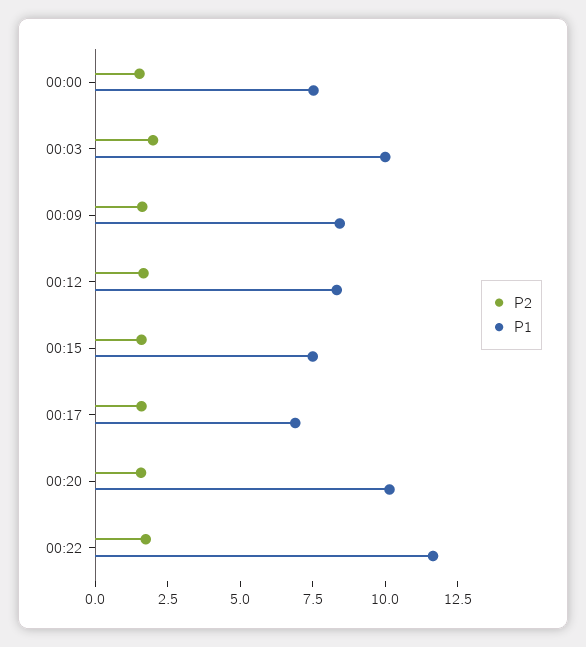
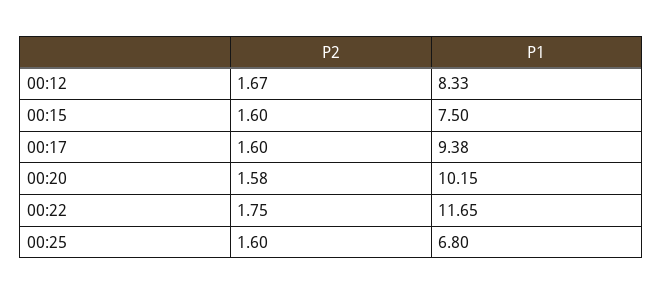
P2, 00:00: 1.5 -> none
P1, 00:00: 7.5 -> none
P2, 00:03: 2 -> none
P1, 00:03: 10 -> none
P2, 00:09: 1.5 -> none
P1, 00:09: 8.5 -> none
P1, 00:17: 7 -> 9.38
P2, 00:25: none -> 1.6
P1, 00:25: none -> 6.8

